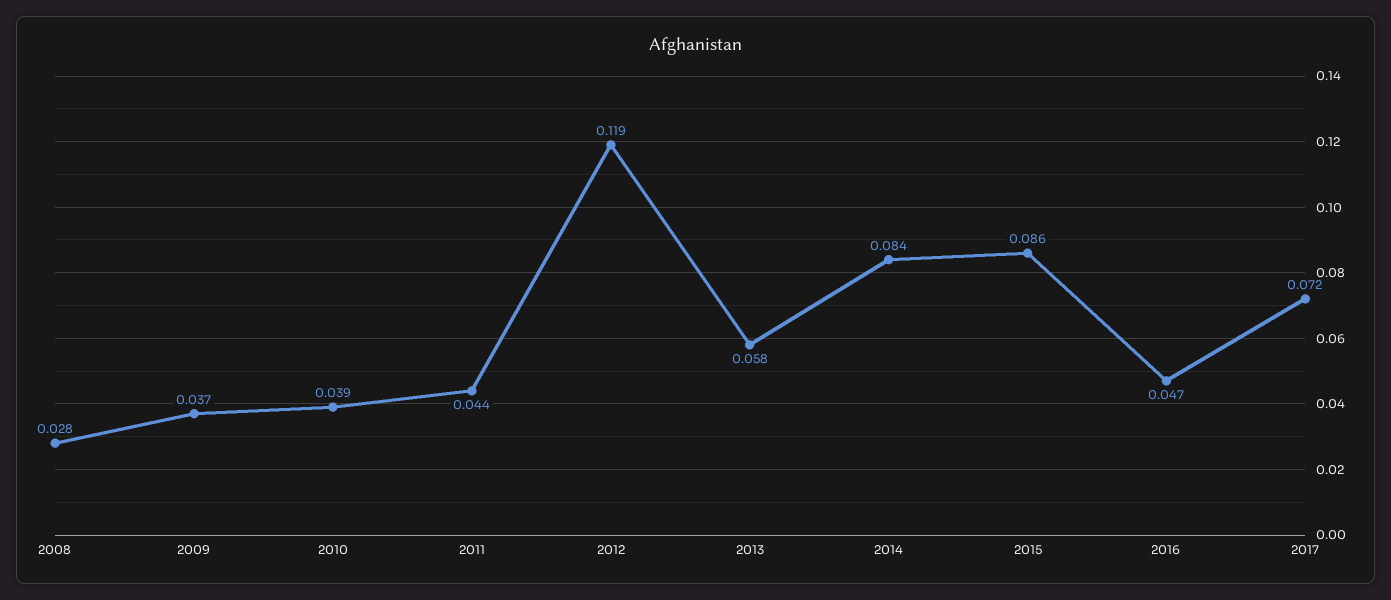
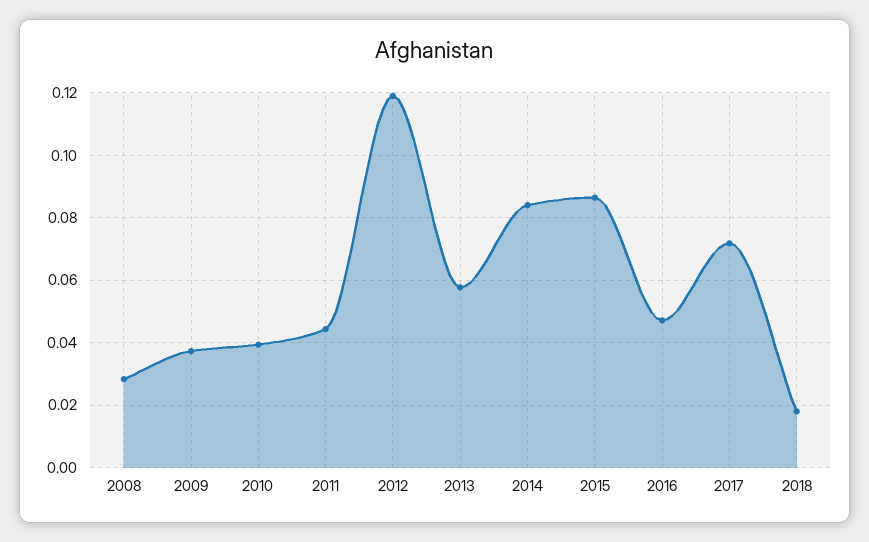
2018: none -> 0.018

